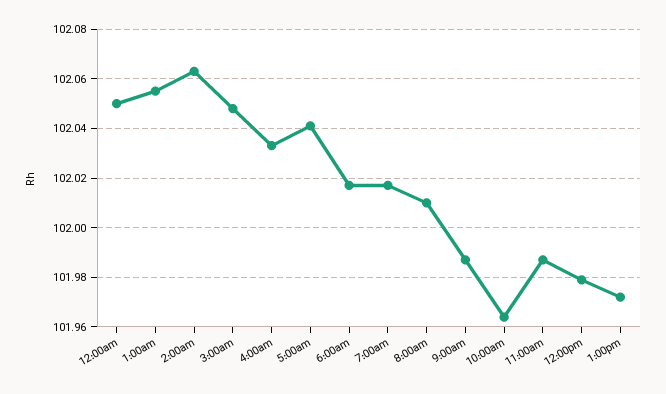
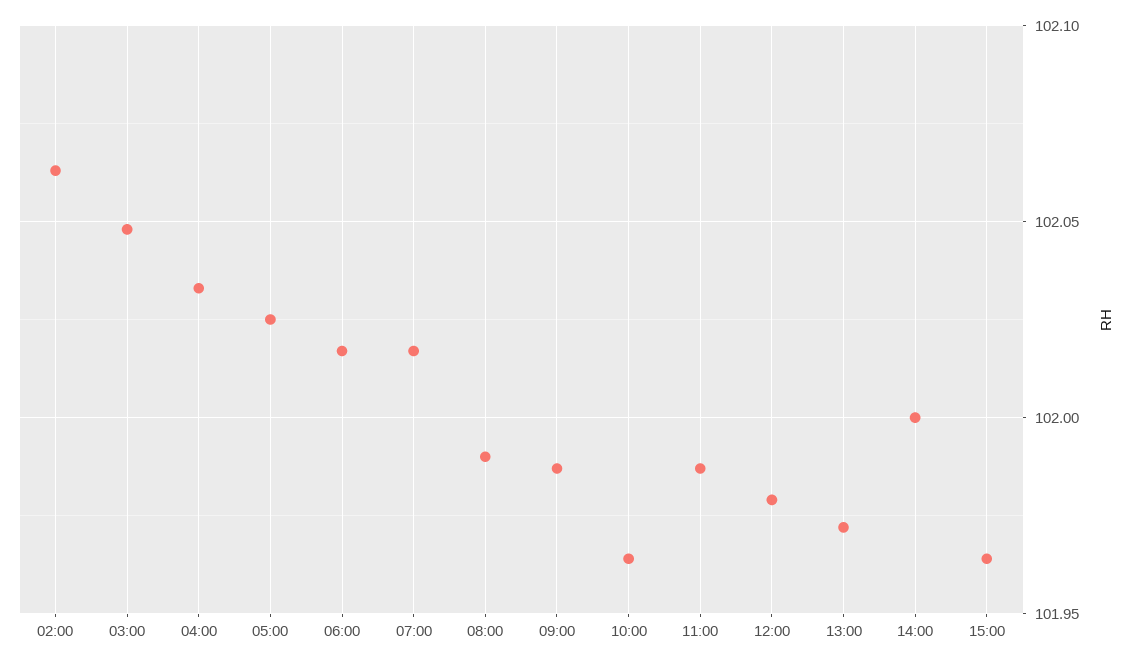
12:00am: 102.05 -> none
1:00am: 102.055 -> none
5:00am: 102.04 -> 102.025
8:00am: 102.01 -> 101.99
14:00: none -> 102
15:00: none -> 101.965

